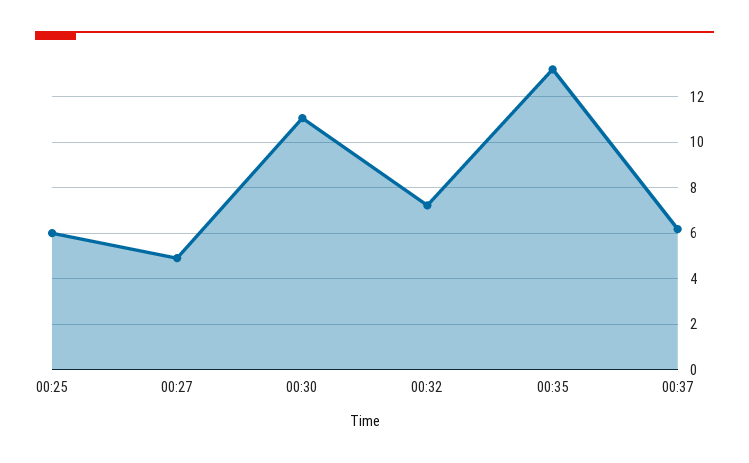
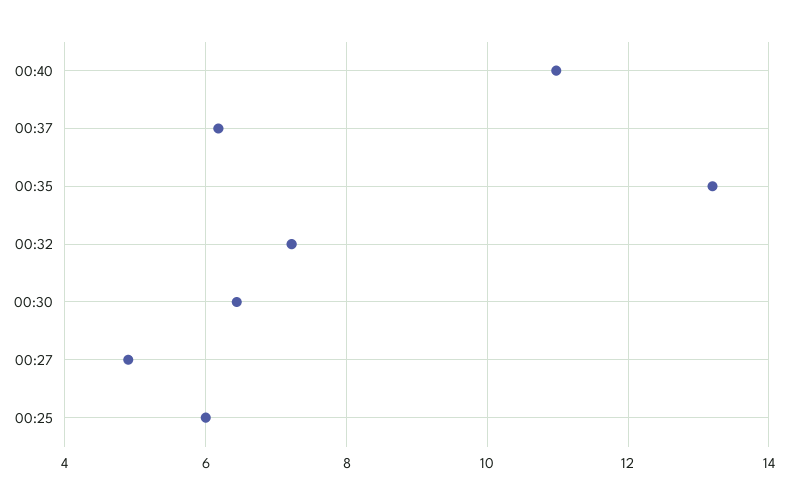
00:30: 11 -> 6.4
00:40: none -> 11

